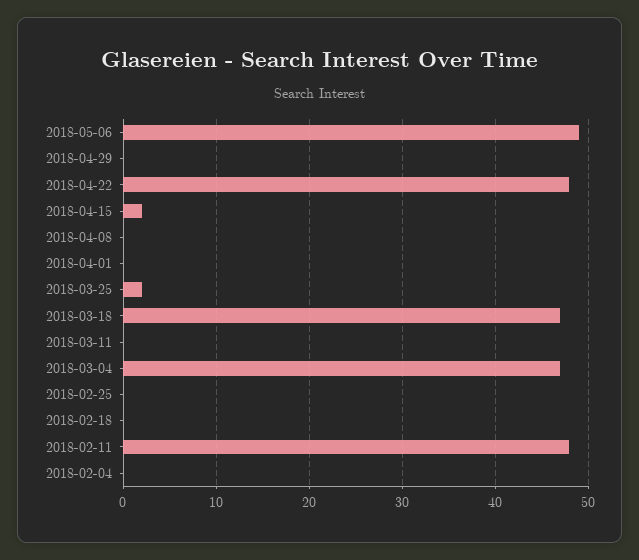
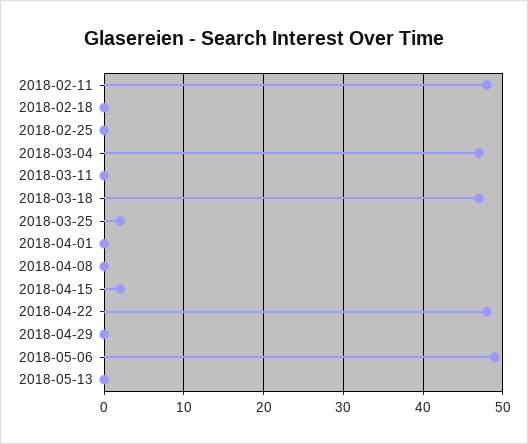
2018-02-04: 0 -> none
2018-05-13: none -> 0

